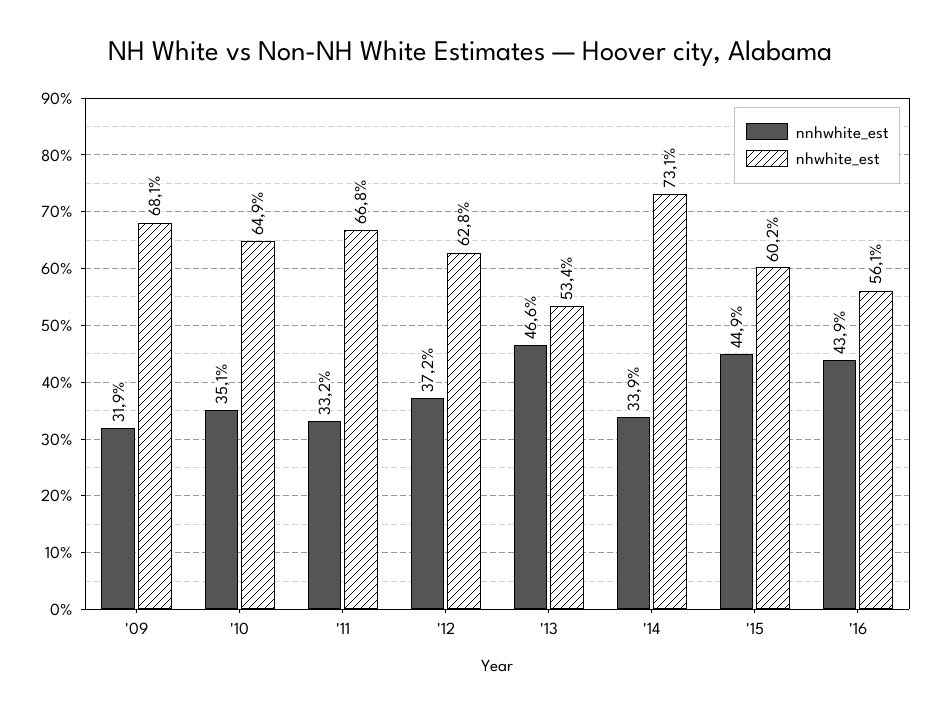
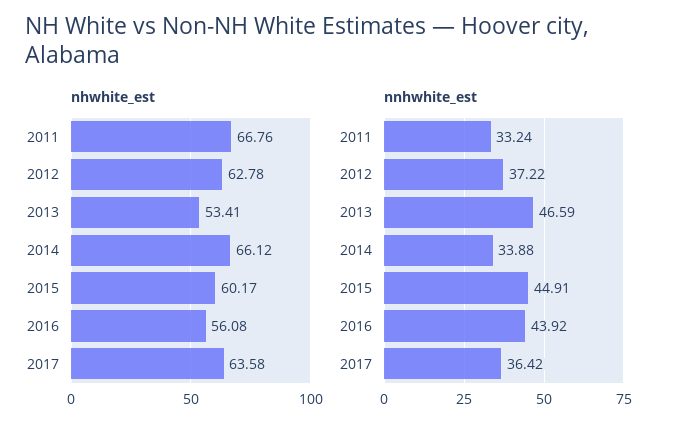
nnhwhite_est, '09: 31.9 -> none
nhwhite_est, '09: 68.1 -> none
nnhwhite_est, '10: 35.1 -> none
nhwhite_est, '10: 64.9 -> none
nhwhite_est, '14: 73.1 -> 66.12
nhwhite_est, 2017: none -> 63.58
nnhwhite_est, 2017: none -> 36.42

